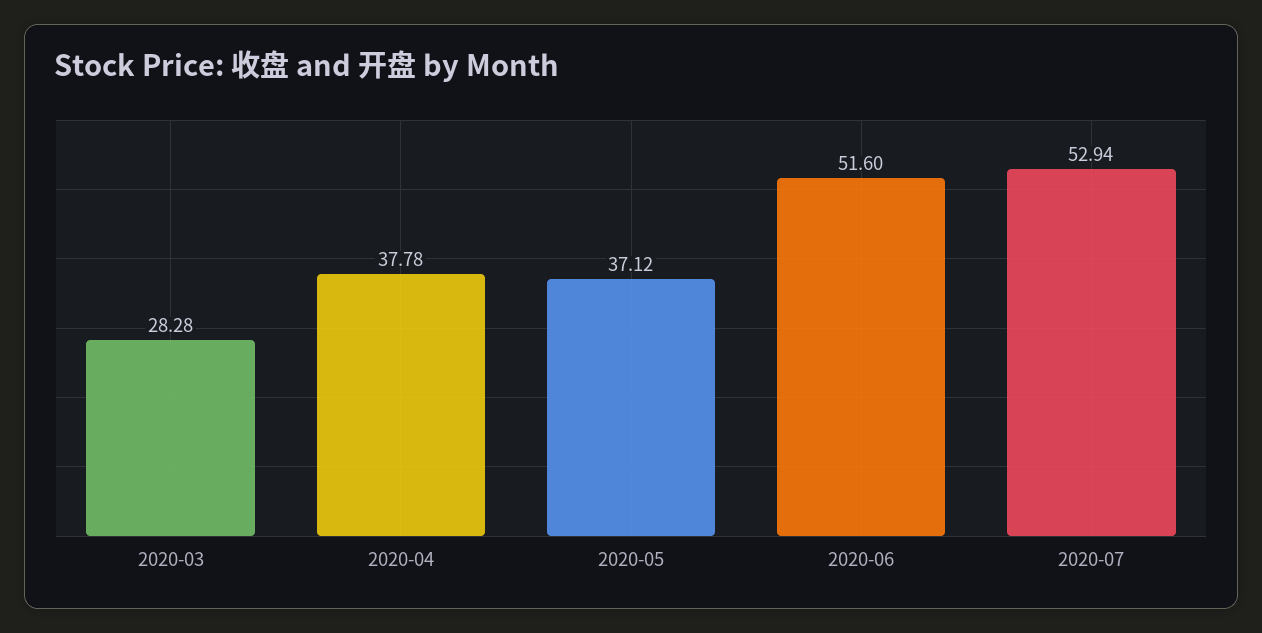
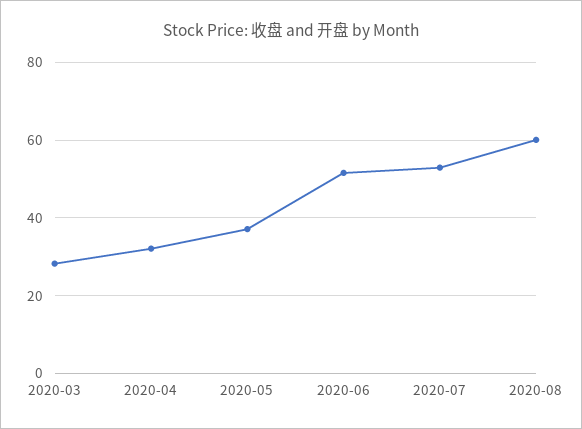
2020-04: 37.78 -> 32
2020-08: none -> 60

